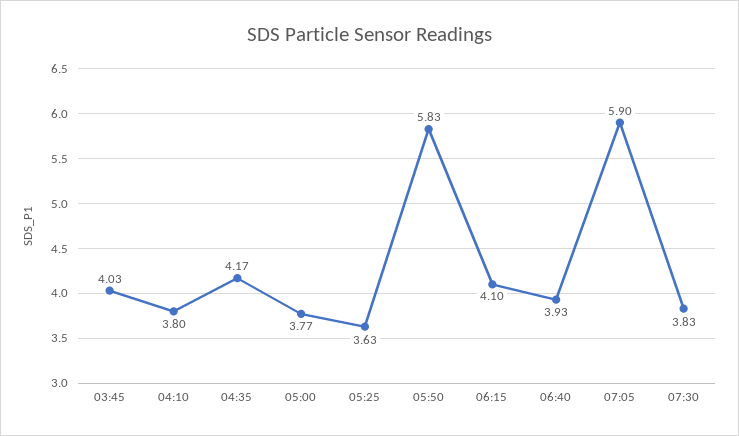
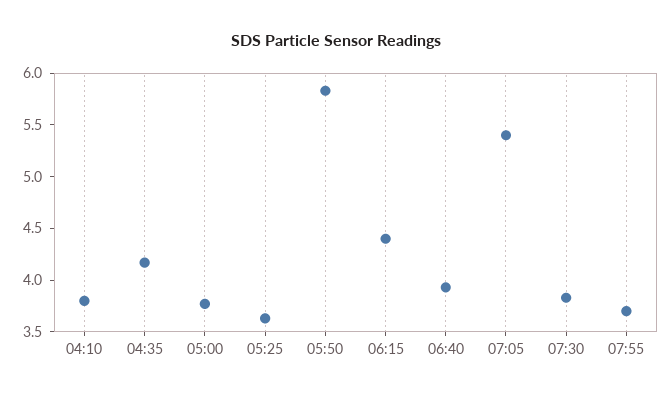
03:45: 4.03 -> none
06:15: 4.1 -> 4.4
07:05: 5.9 -> 5.4
07:55: none -> 3.7

